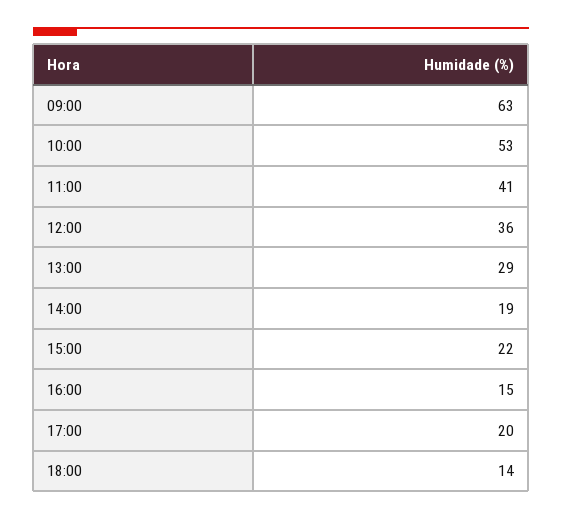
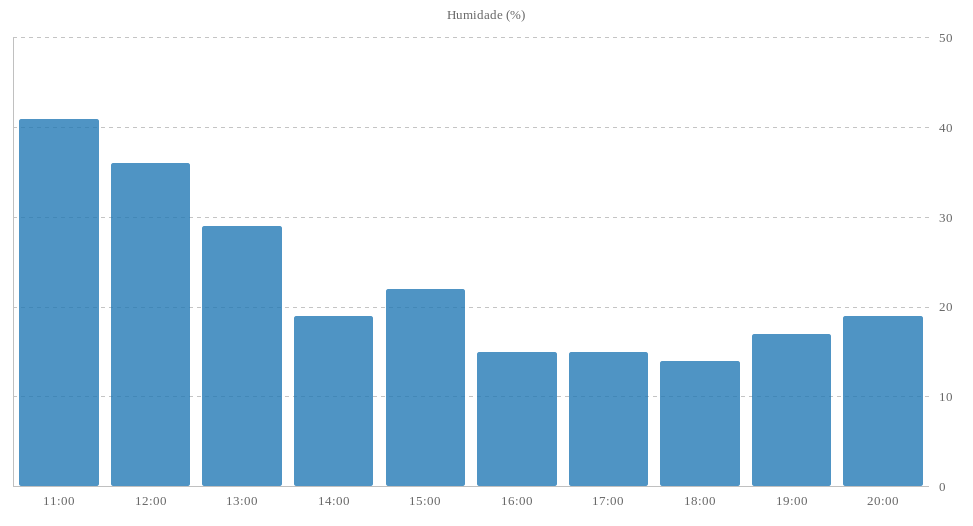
09:00: 63 -> none
10:00: 53 -> none
17:00: 20 -> 15
19:00: none -> 17
20:00: none -> 19

